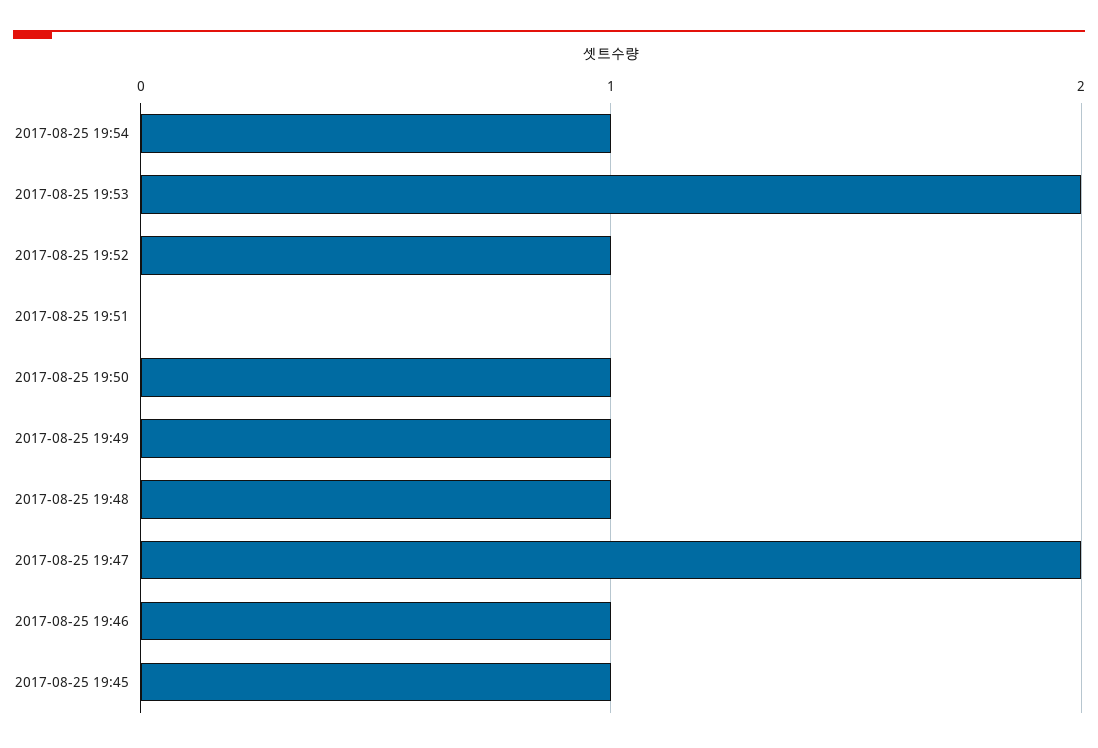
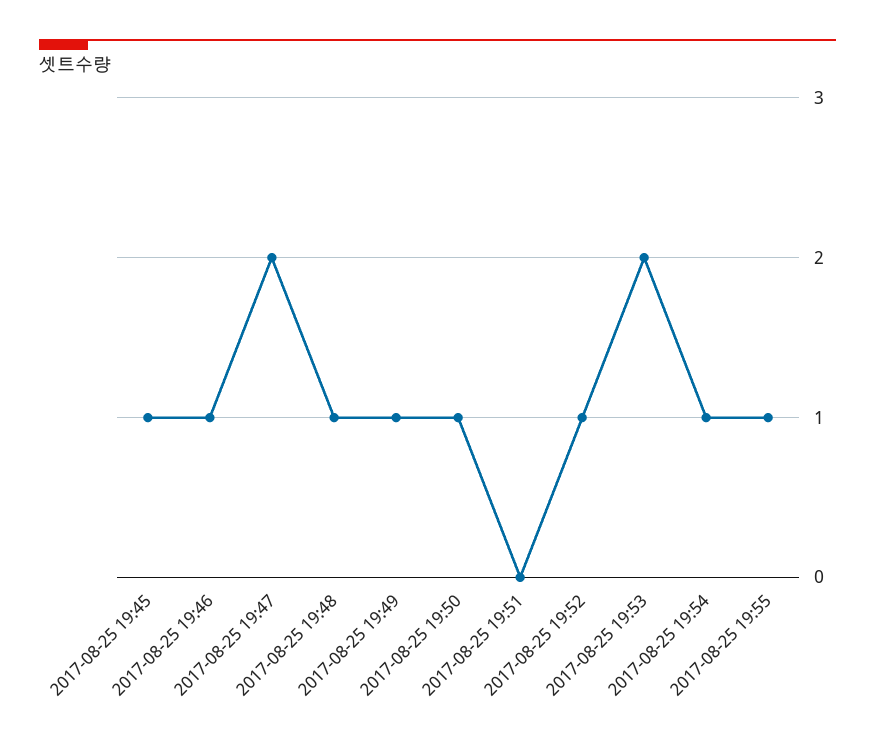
2017-08-25 19:55: none -> 1

